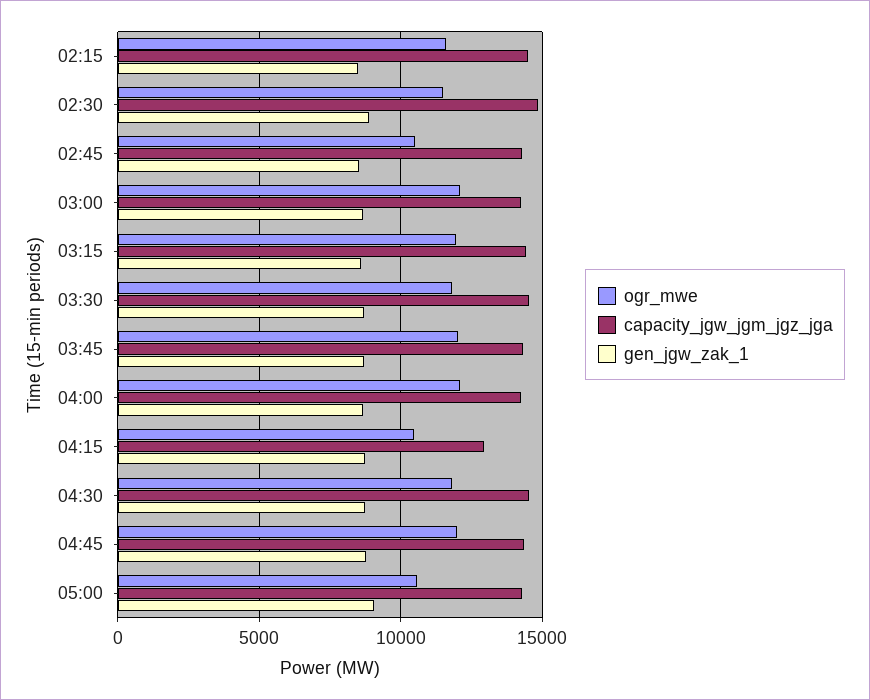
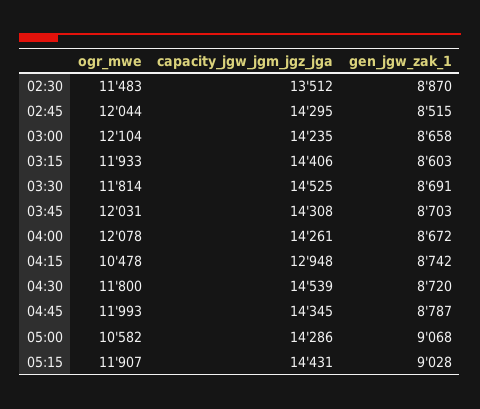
ogr_mwe, 02:15: 11500 -> none
capacity_jgw_jgm_jgz_jga, 02:15: 14500 -> none
gen_jgw_zak_1, 02:15: 8500 -> none
capacity_jgw_jgm_jgz_jga, 02:30: 15000 -> 13512
ogr_mwe, 02:45: 10500 -> 12044
ogr_mwe, 05:15: none -> 11907
capacity_jgw_jgm_jgz_jga, 05:15: none -> 14431
gen_jgw_zak_1, 05:15: none -> 9028

